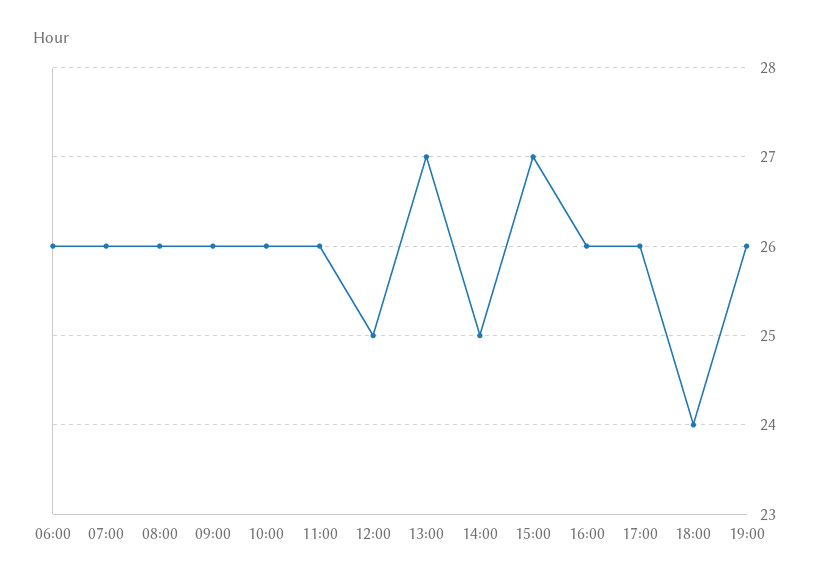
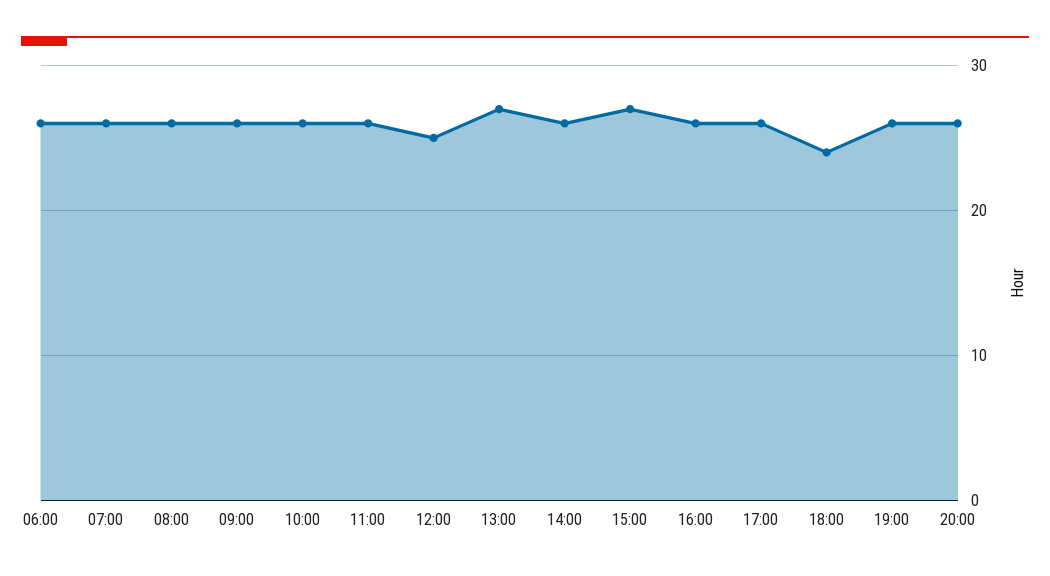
14:00: 25 -> 26
20:00: none -> 26

